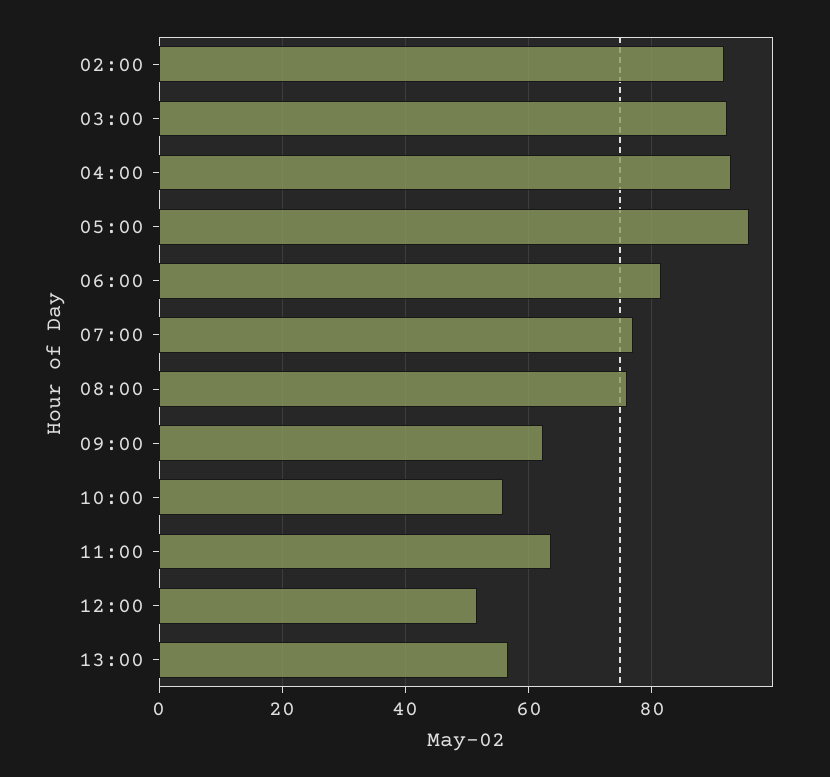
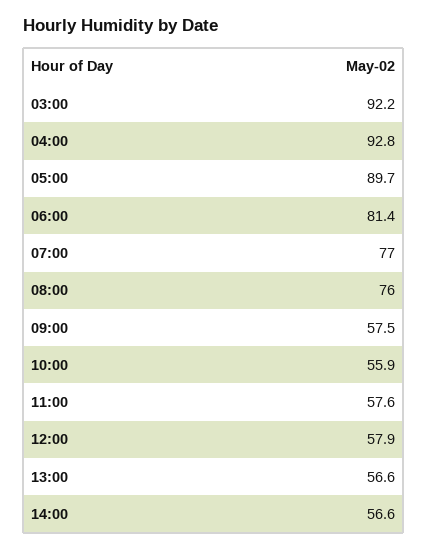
02:00: 92 -> none
05:00: 96 -> 89.7
09:00: 62 -> 57.5
11:00: 64 -> 57.6
12:00: 52 -> 57.9
14:00: none -> 56.6

